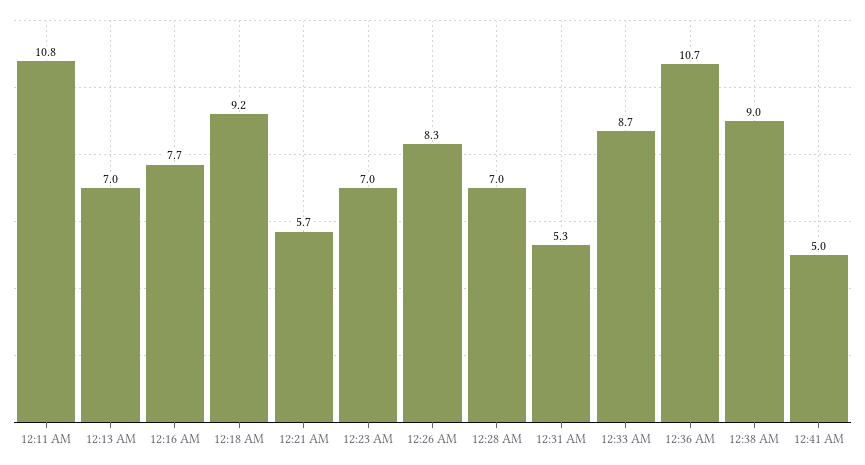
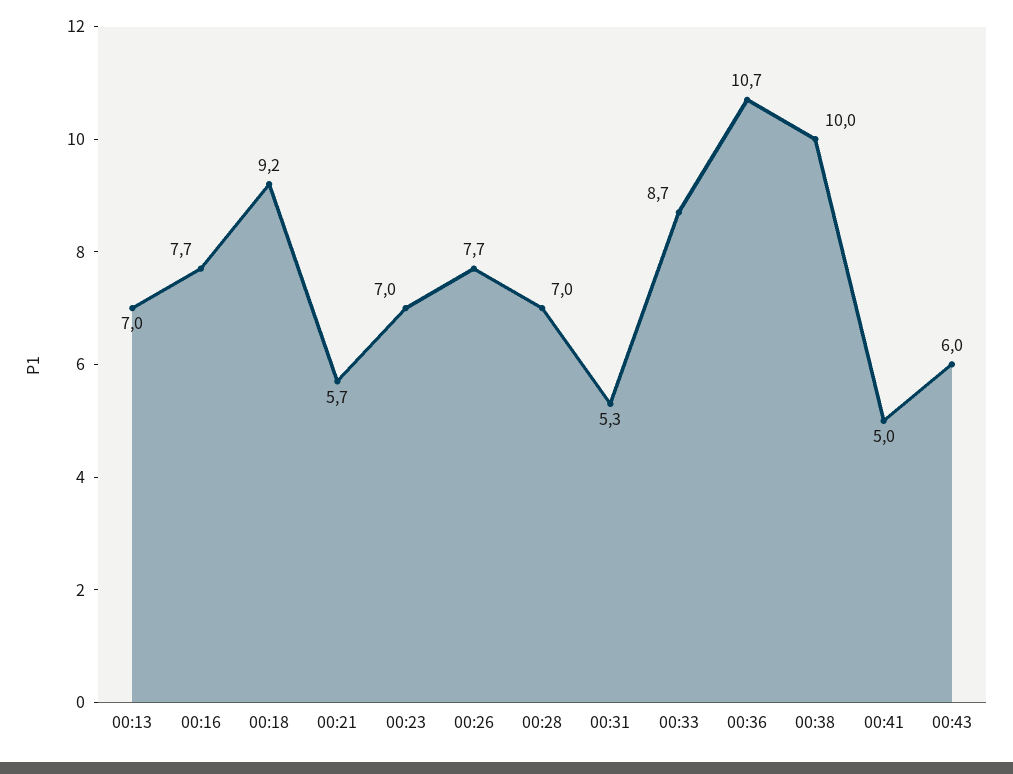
12:11 AM: 10.8 -> none
12:26 AM: 8.3 -> 7.7
12:38 AM: 9 -> 10
00:43: none -> 6

